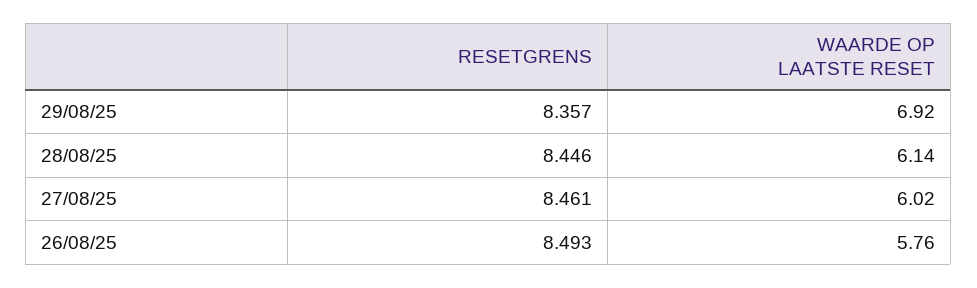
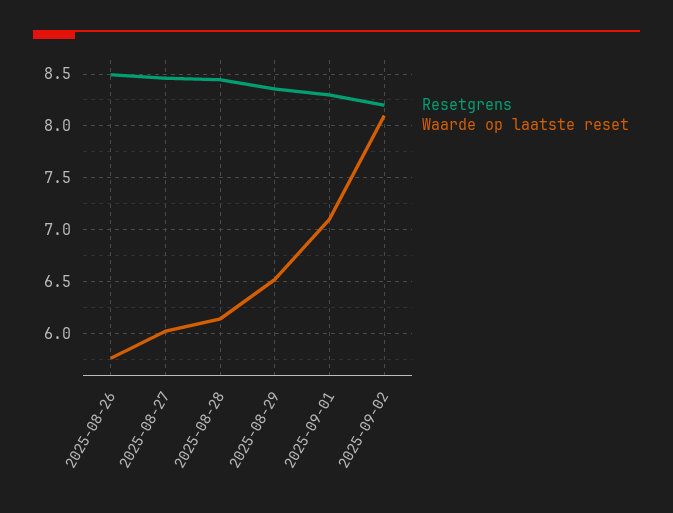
WAARDE OP LAATSTE RESET, 29/08/25: 6.92 -> 6.5
RESETGRENS, 2025-09-01: none -> 8.3
WAARDE OP LAATSTE RESET, 2025-09-01: none -> 7.1
RESETGRENS, 2025-09-02: none -> 8.2
WAARDE OP LAATSTE RESET, 2025-09-02: none -> 8.1

